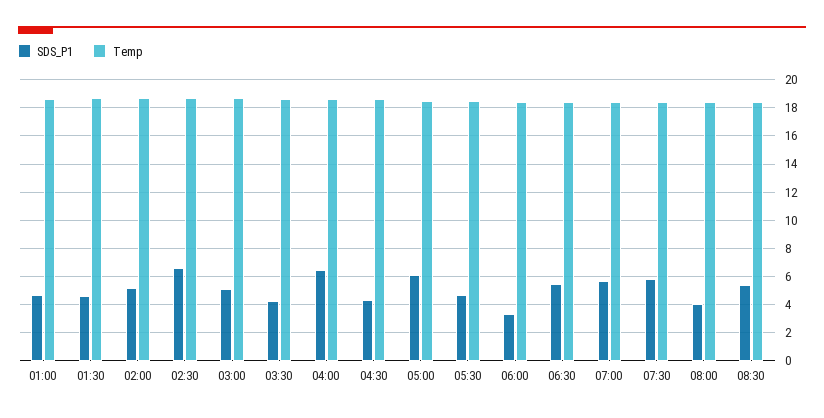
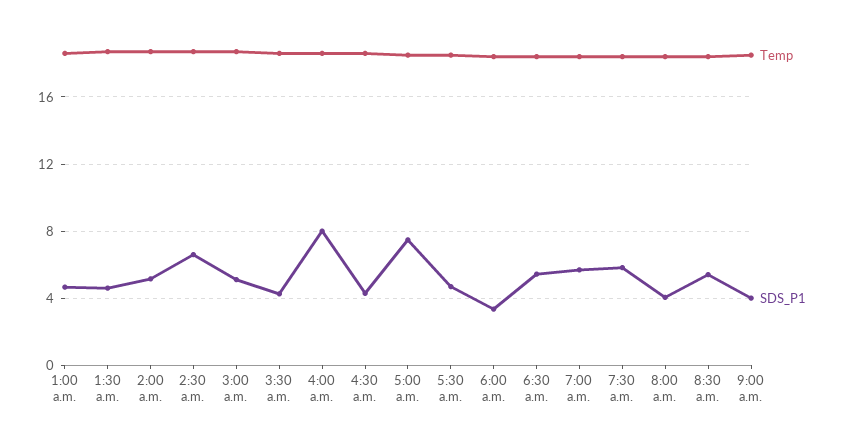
SDS_P1, 04:00: 6.5 -> 8
SDS_P1, 05:00: 6 -> 7.5
Temp, 9:00 a.m.: none -> 18.5
SDS_P1, 9:00 a.m.: none -> 4

